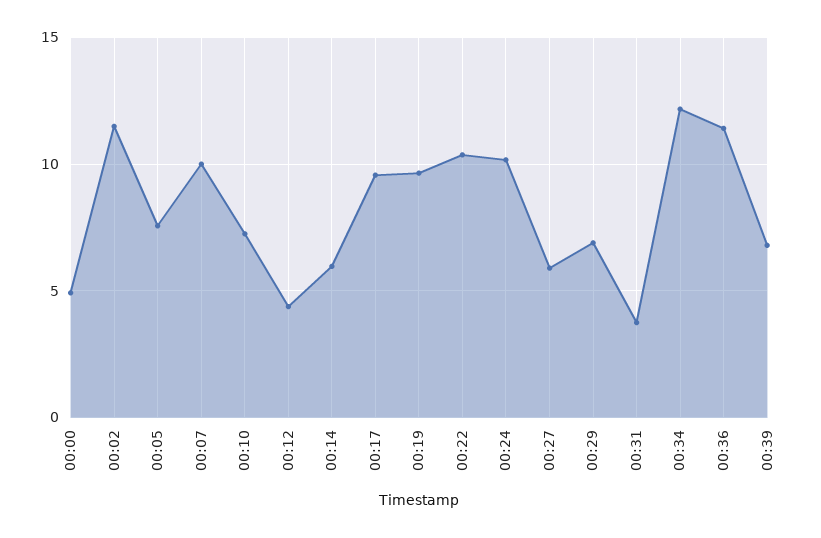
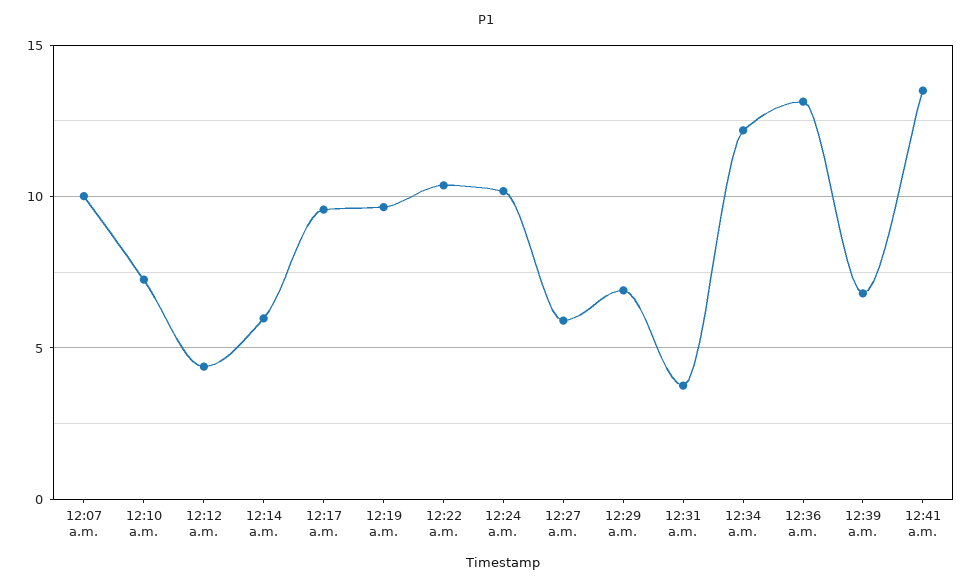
00:00: 5 -> none
00:02: 11.5 -> none
00:05: 7.5 -> none
00:36: 11.5 -> 13
12:41 a.m.: none -> 13.5

